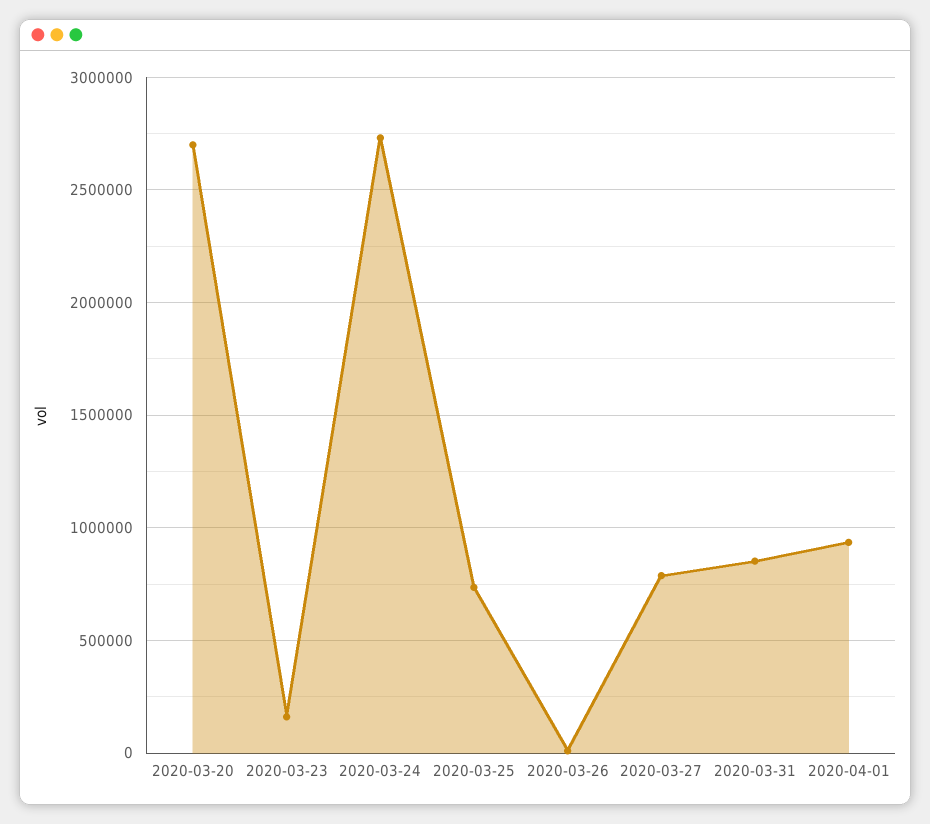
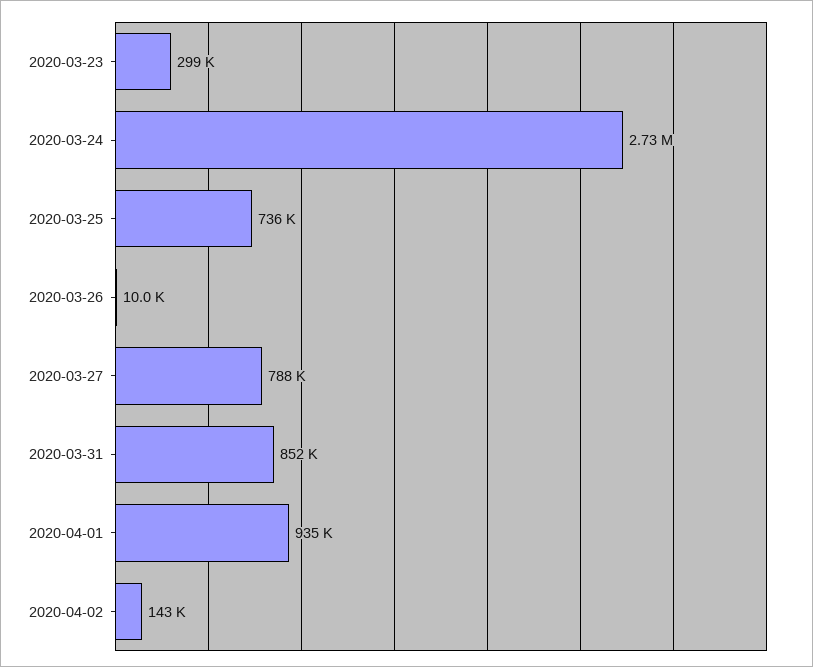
2020-03-20: 2700000 -> none
2020-03-23: 150000 -> 299000
2020-04-02: none -> 143000

